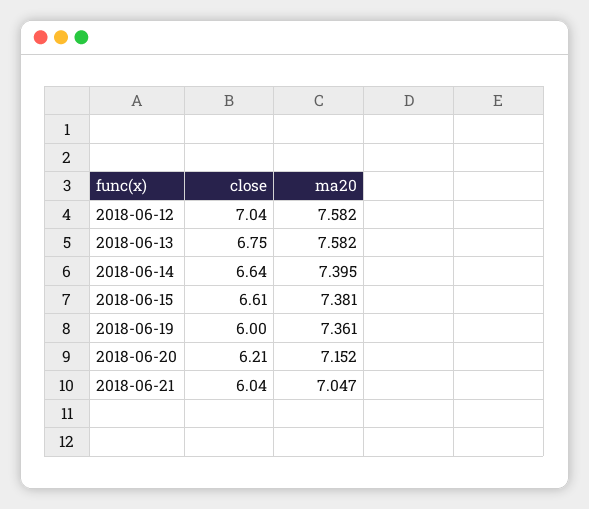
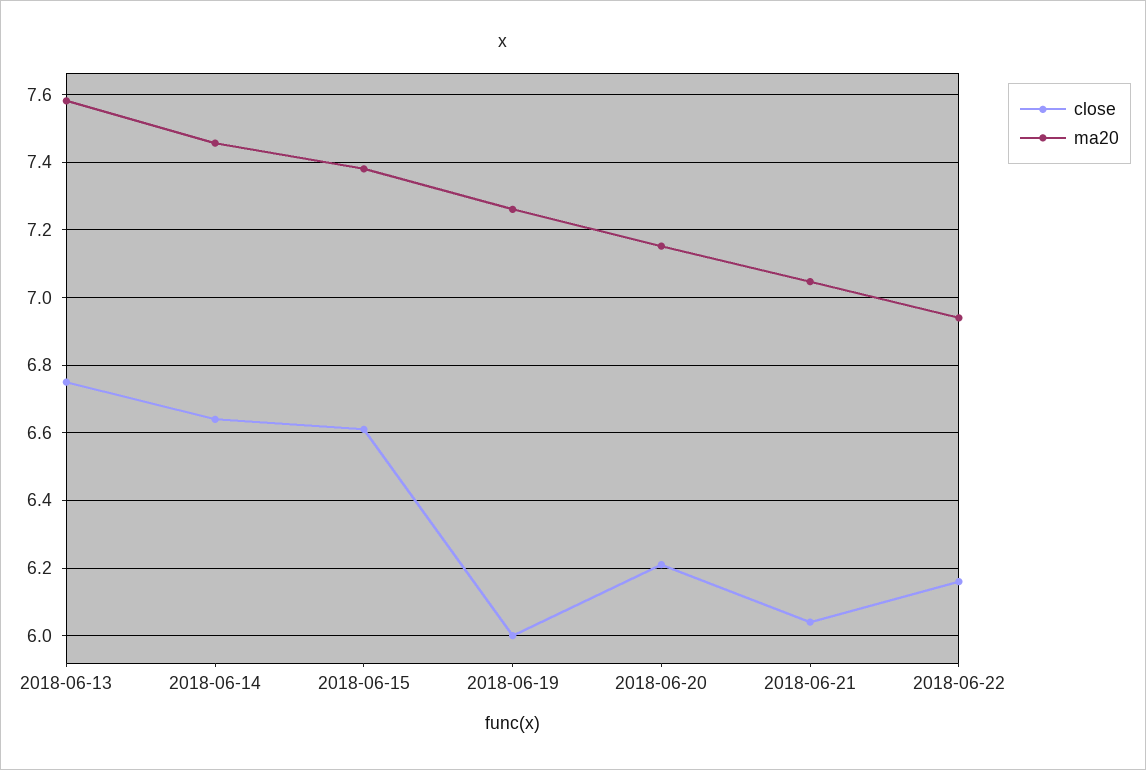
close, 2018-06-12: 7.04 -> none
ma20, 2018-06-12: 7.582 -> none
ma20, 2018-06-14: 7.395 -> 7.46
ma20, 2018-06-19: 7.361 -> 7.26
close, 2018-06-22: none -> 6.16
ma20, 2018-06-22: none -> 6.94

